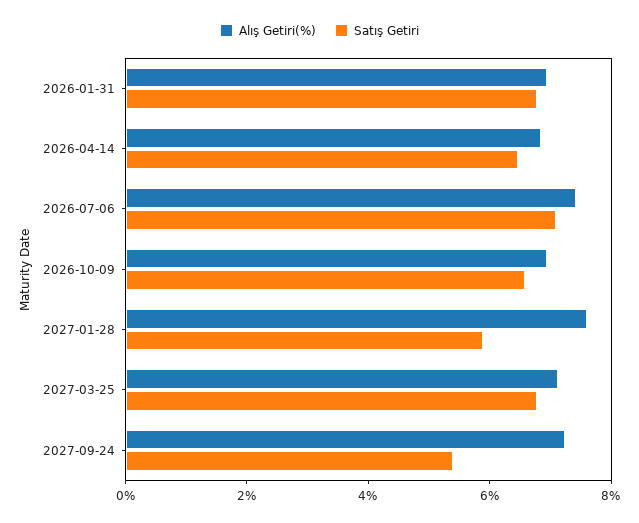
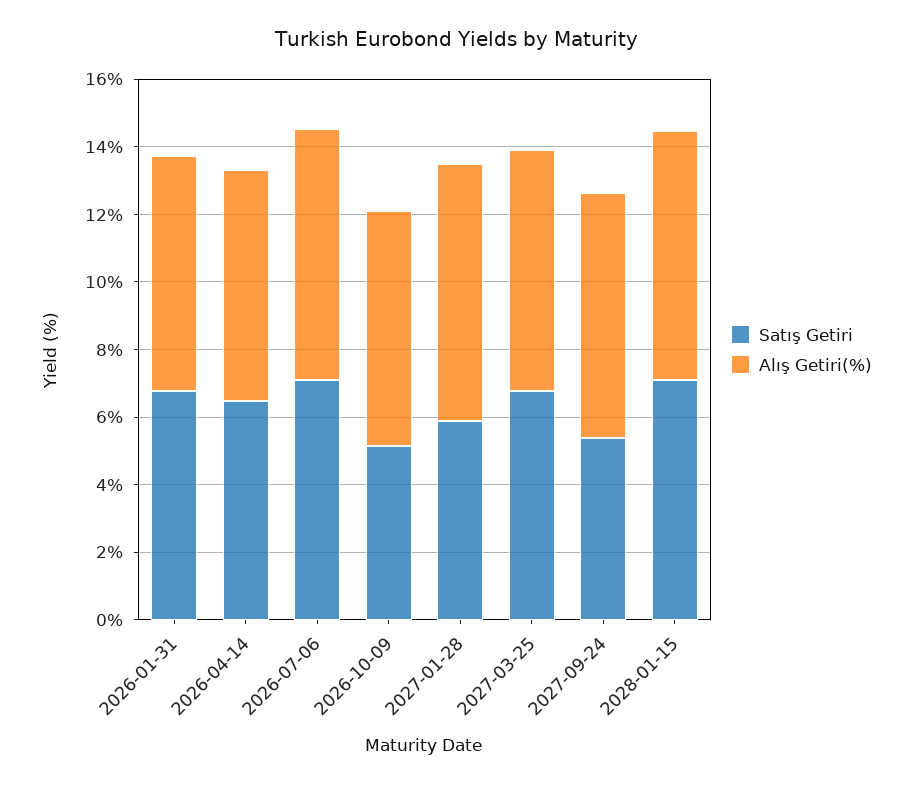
Satış Getiri, 2026-10-09: 6.5 -> 5
Satış Getiri, 2028-01-15: none -> 7
Alış Getiri(%), 2028-01-15: none -> 7.5

